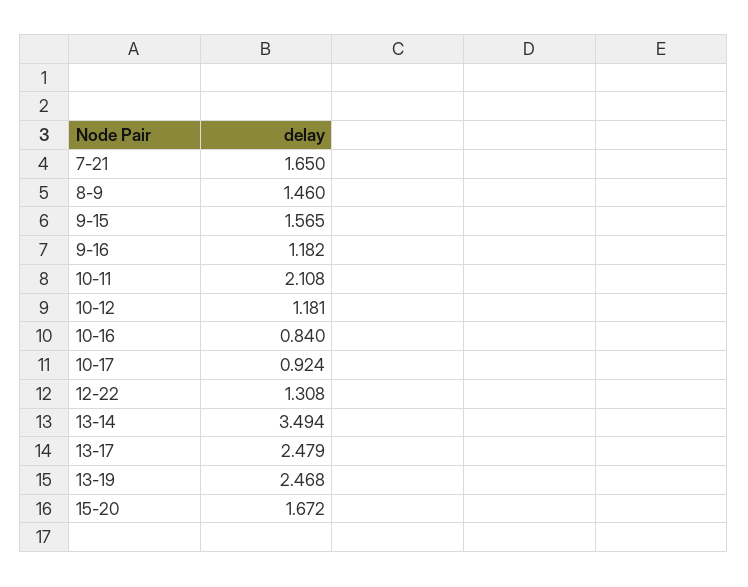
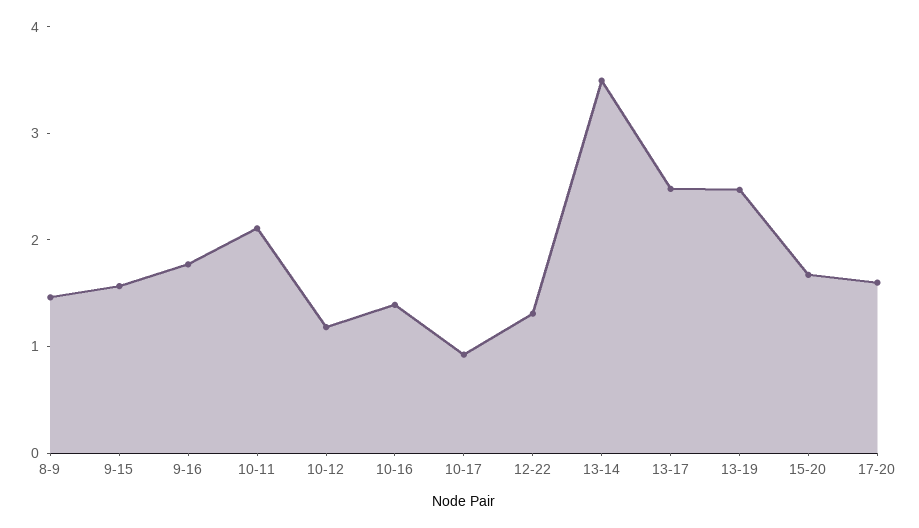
7-21: 1.65 -> none
9-16: 1.182 -> 1.8
10-16: 0.84 -> 1.4
17-20: none -> 1.6

